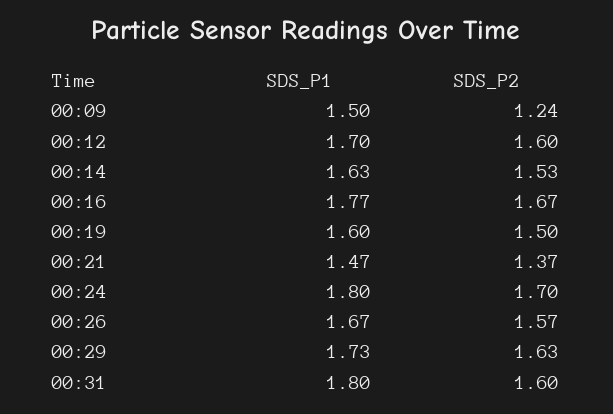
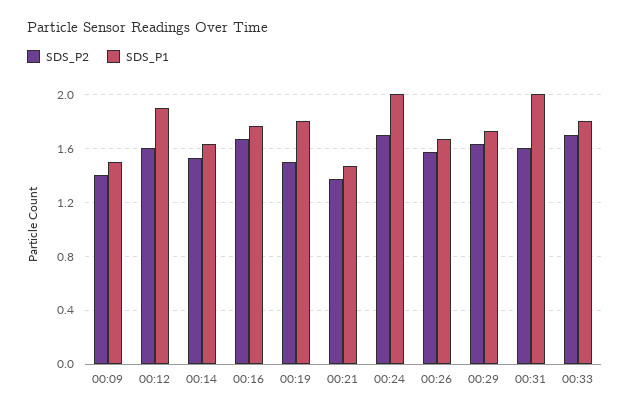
SDS_P2, 00:09: 1.24 -> 1.4
SDS_P1, 00:12: 1.7 -> 1.9
SDS_P1, 00:19: 1.6 -> 1.8
SDS_P1, 00:24: 1.8 -> 2
SDS_P1, 00:31: 1.8 -> 2
SDS_P2, 00:33: none -> 1.7
SDS_P1, 00:33: none -> 1.8

